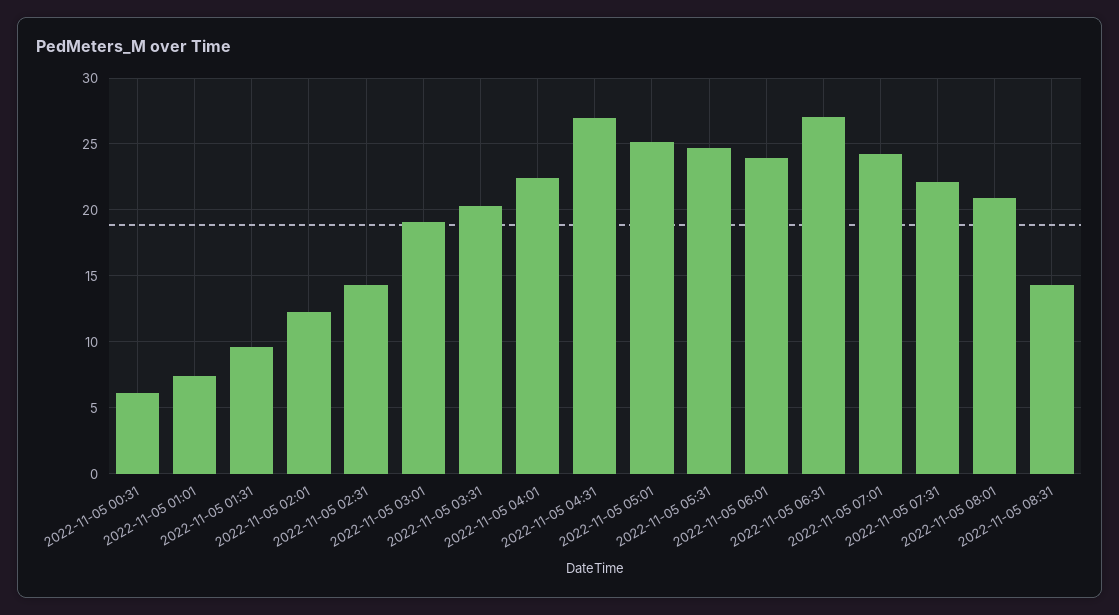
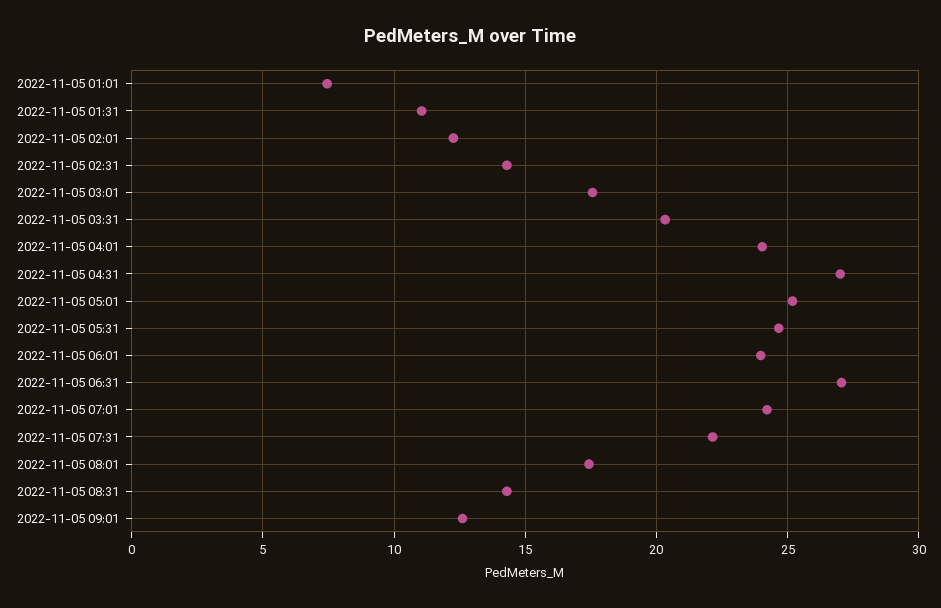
2022-11-05 00:31: 6 -> none
2022-11-05 01:31: 9.5 -> 11
2022-11-05 03:01: 19 -> 17.5
2022-11-05 04:01: 22.5 -> 24
2022-11-05 08:01: 21 -> 17.5
2022-11-05 09:01: none -> 12.5

